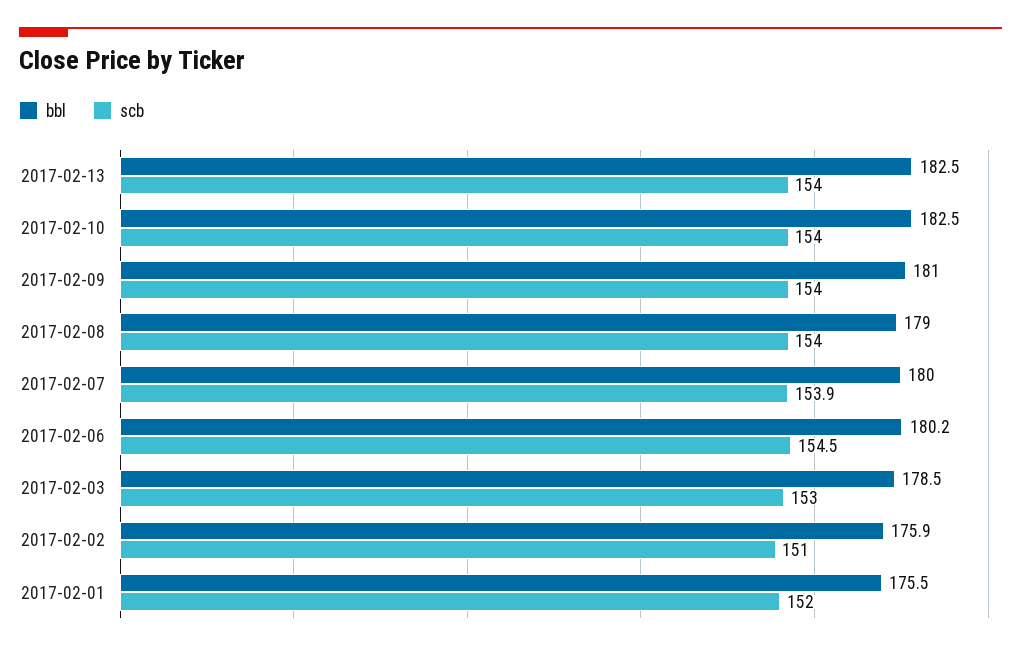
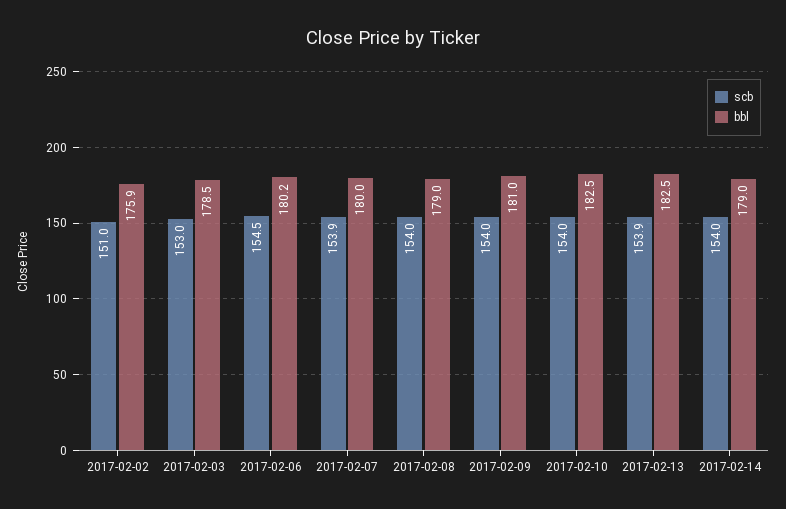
scb, 2017-02-13: 154 -> 153.9
bbl, 2017-02-01: 175.5 -> none
scb, 2017-02-01: 152 -> none
scb, 2017-02-14: none -> 154
bbl, 2017-02-14: none -> 179

